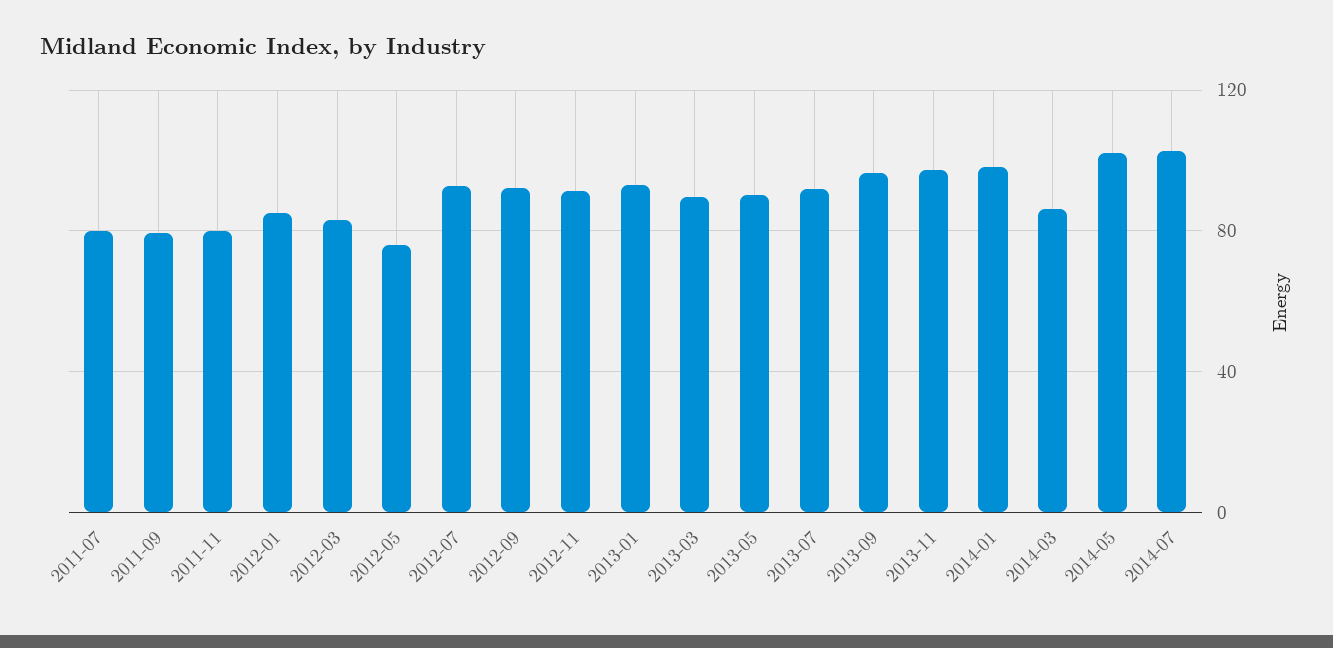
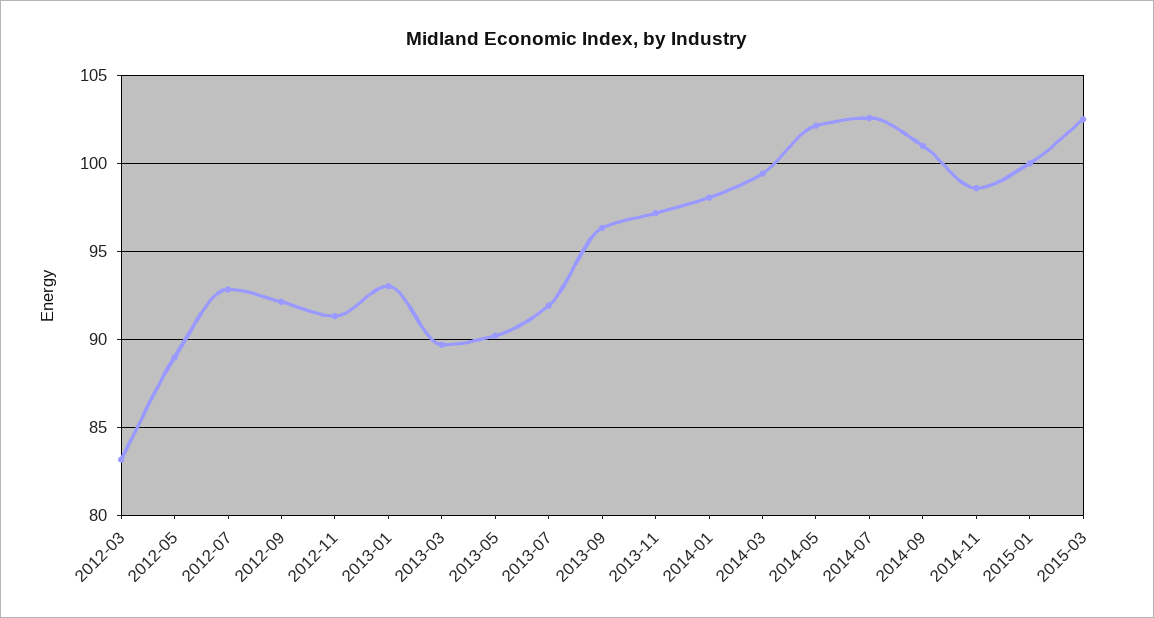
2011-07: 80 -> none
2011-09: 80 -> none
2011-11: 80 -> none
2012-01: 85 -> none
2012-05: 75 -> 89
2014-03: 85 -> 99.5
2014-09: none -> 101
2014-11: none -> 98.5
2015-01: none -> 100
2015-03: none -> 102.5

